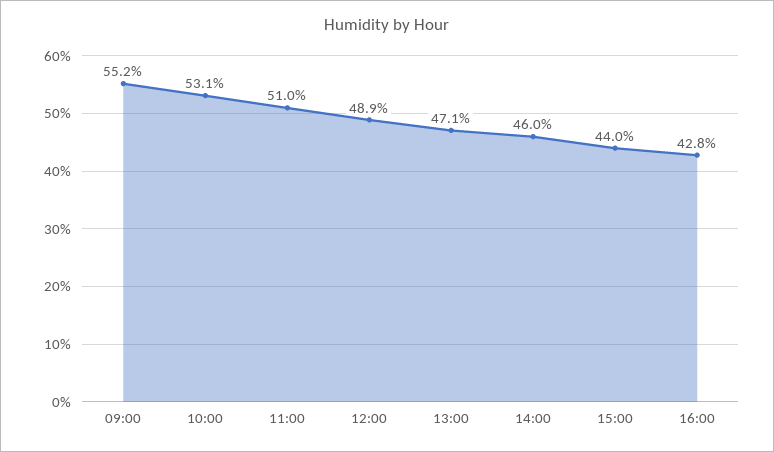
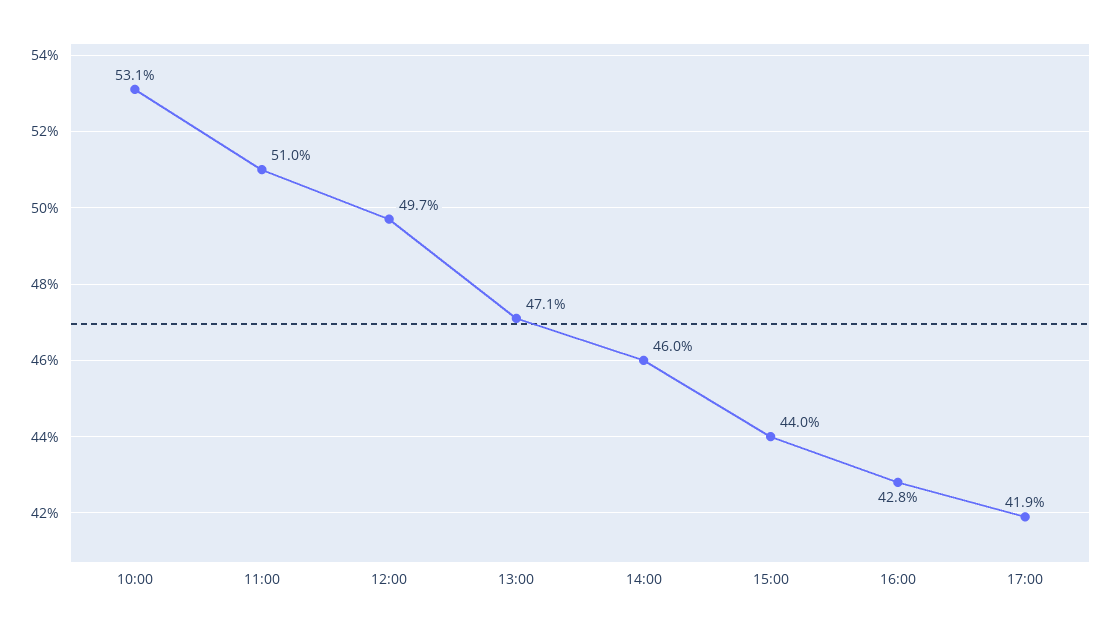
09:00: 55.2 -> none
12:00: 48.9 -> 49.7
17:00: none -> 41.9

